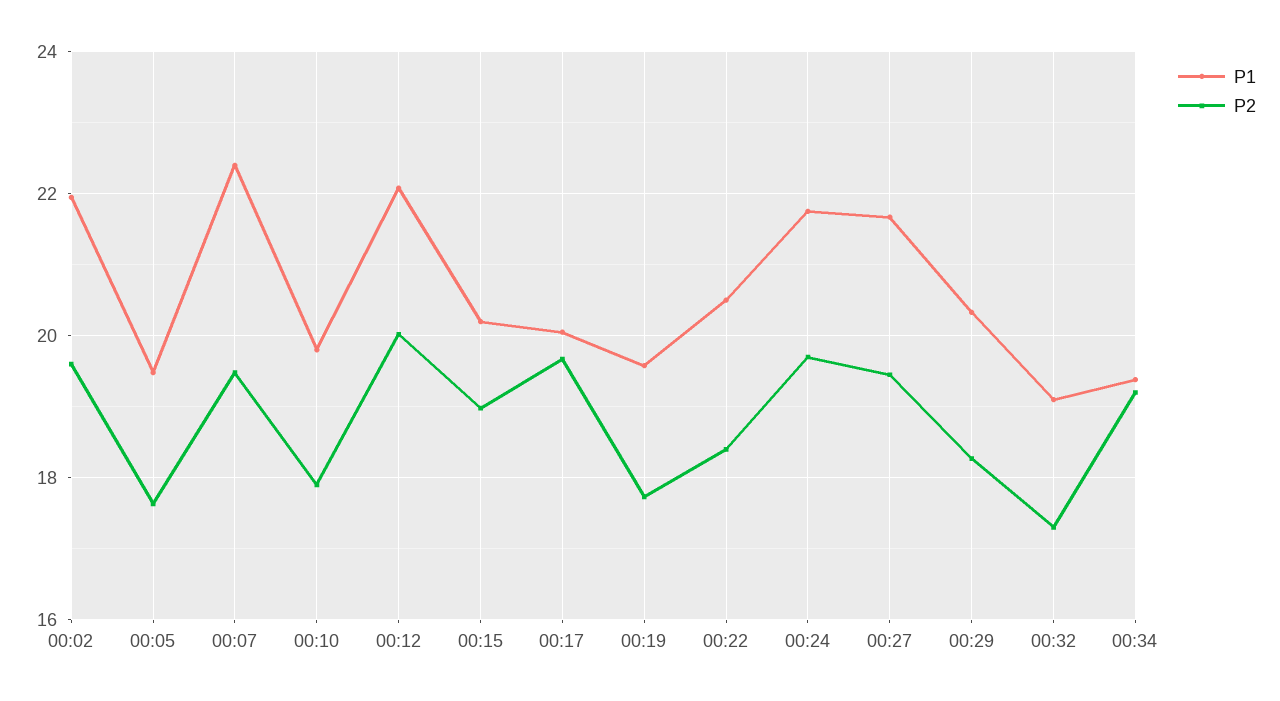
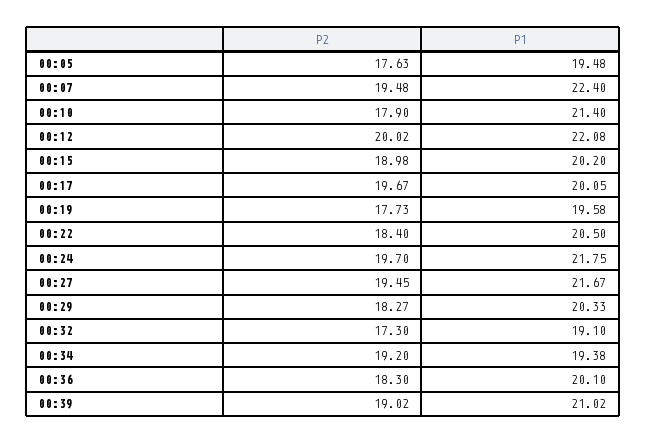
P1, 00:02: 22 -> none
P2, 00:02: 19.6 -> none
P1, 00:10: 19.8 -> 21.4
P2, 00:36: none -> 18.3
P1, 00:36: none -> 20.1
P2, 00:39: none -> 19.02
P1, 00:39: none -> 21.02

